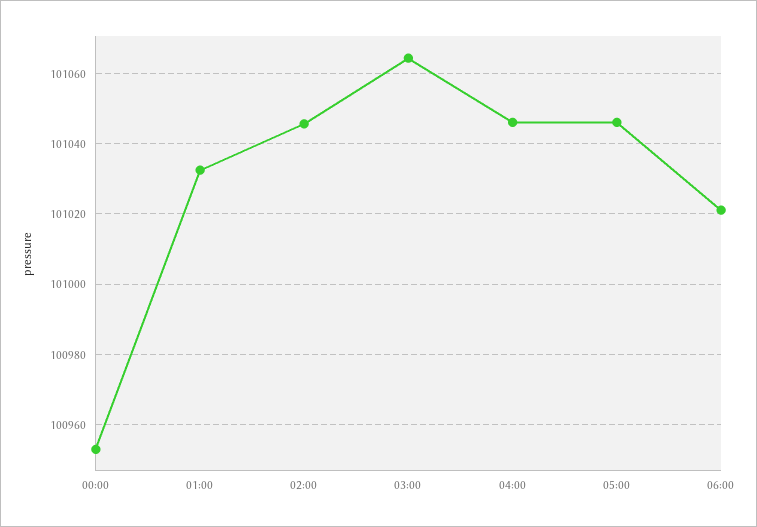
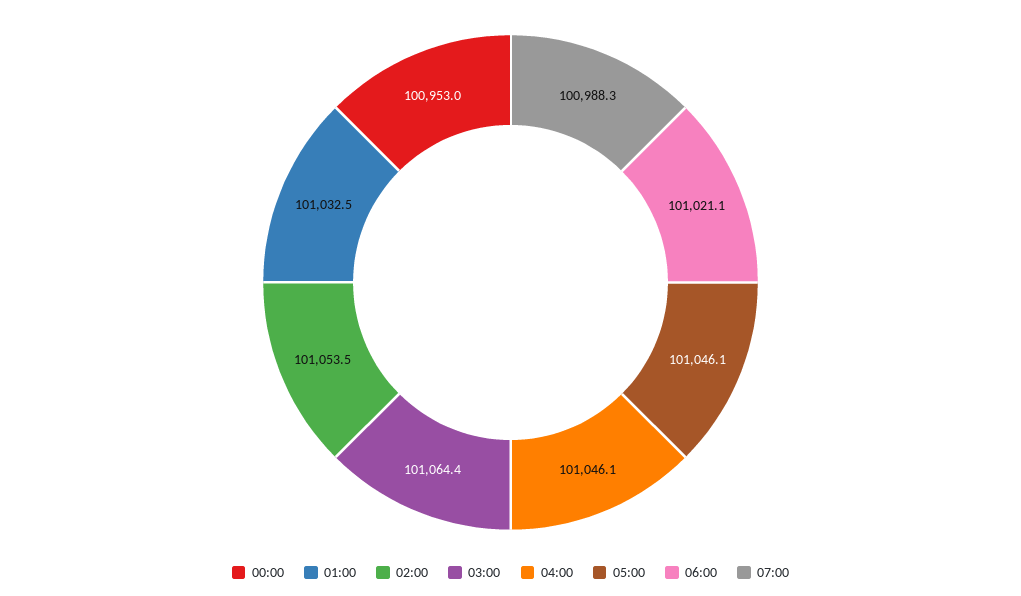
02:00: 101046 -> 101053.5
07:00: none -> 100988.3

